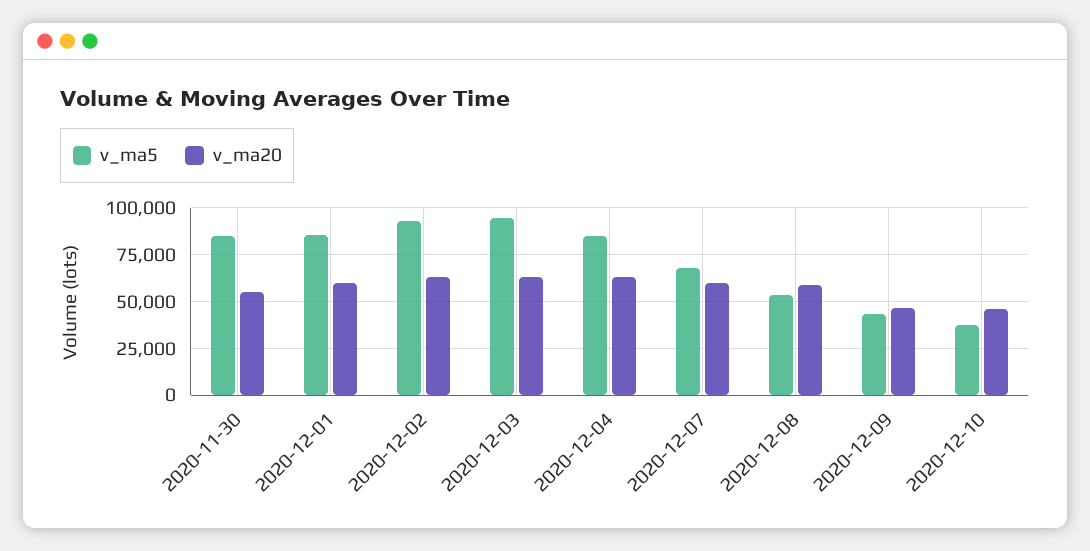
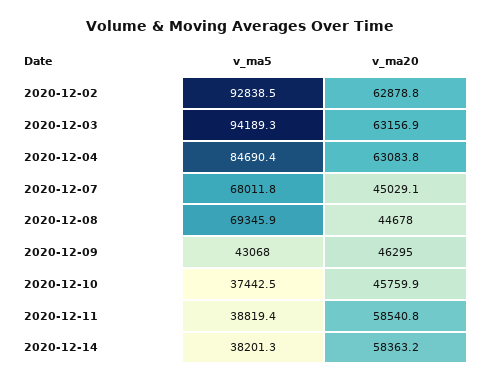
v_ma5, 2020-11-30: 85000 -> none
v_ma20, 2020-11-30: 55000 -> none
v_ma5, 2020-12-01: 85000 -> none
v_ma20, 2020-12-01: 60000 -> none
v_ma20, 2020-12-07: 60000 -> 45029.1
v_ma5, 2020-12-08: 55000 -> 69345.9
v_ma20, 2020-12-08: 60000 -> 44678
v_ma5, 2020-12-11: none -> 38819.4
v_ma20, 2020-12-11: none -> 58540.8
v_ma5, 2020-12-14: none -> 38201.3
v_ma20, 2020-12-14: none -> 58363.2

